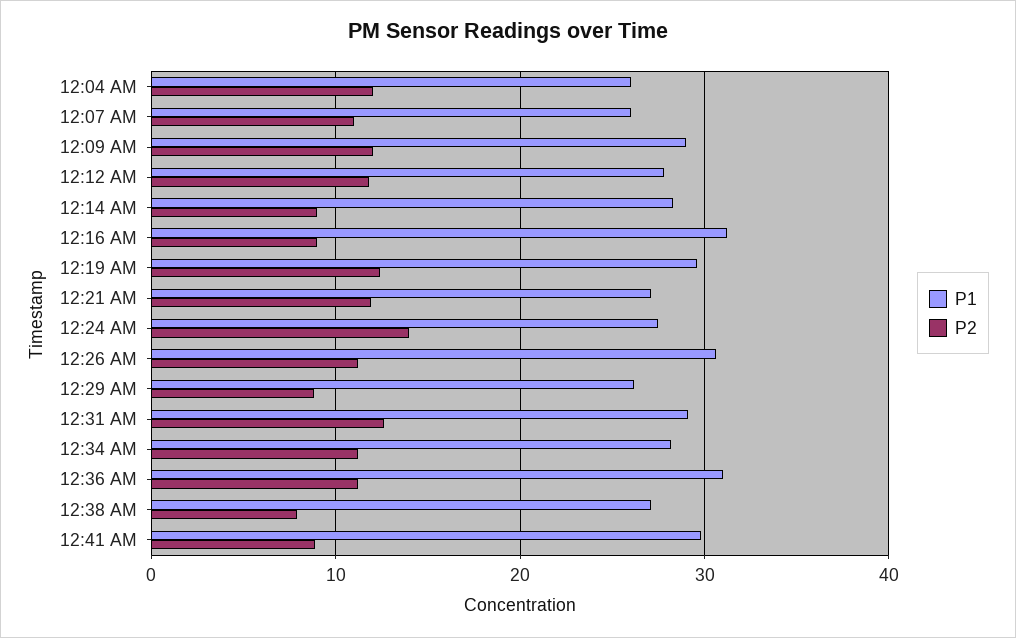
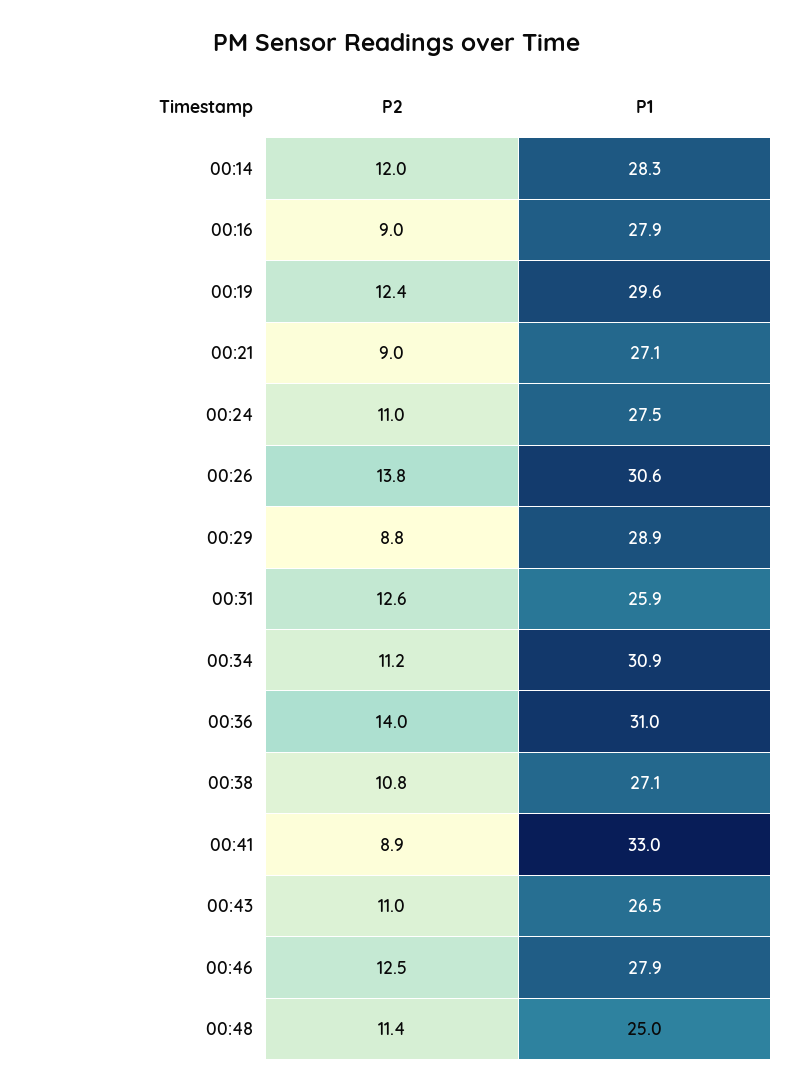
P1, 12:04 AM: 26 -> none
P2, 12:04 AM: 12 -> none
P1, 12:07 AM: 26 -> none
P2, 12:07 AM: 11 -> none
P1, 12:09 AM: 29 -> none
P2, 12:09 AM: 12 -> none
P1, 12:12 AM: 28 -> none
P2, 12:12 AM: 12 -> none
P2, 12:14 AM: 9 -> 12
P1, 12:16 AM: 31 -> 27.9
P2, 12:21 AM: 12 -> 9
P2, 12:24 AM: 14 -> 11
P2, 12:26 AM: 11 -> 13.8
P1, 12:29 AM: 26 -> 28.9
P1, 12:31 AM: 29 -> 25.9
P1, 12:34 AM: 28 -> 30.9
P2, 12:36 AM: 11 -> 14
P2, 12:38 AM: 8 -> 10.8
P1, 12:41 AM: 30 -> 33
P2, 00:43: none -> 11
P1, 00:43: none -> 26.5
P2, 00:46: none -> 12.5
P1, 00:46: none -> 27.9
P2, 00:48: none -> 11.4
P1, 00:48: none -> 25

